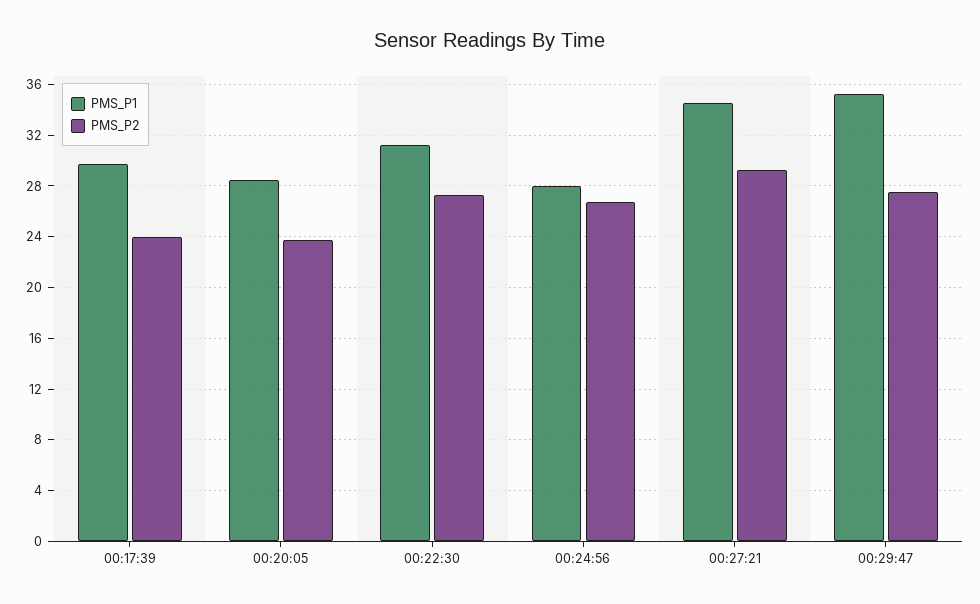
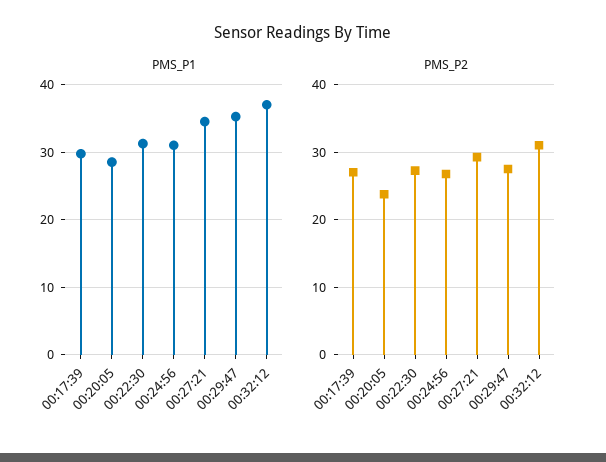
PMS_P2, 00:17:39: 24 -> 27
PMS_P1, 00:24:56: 28 -> 31
PMS_P1, 00:32:12: none -> 37
PMS_P2, 00:32:12: none -> 31

